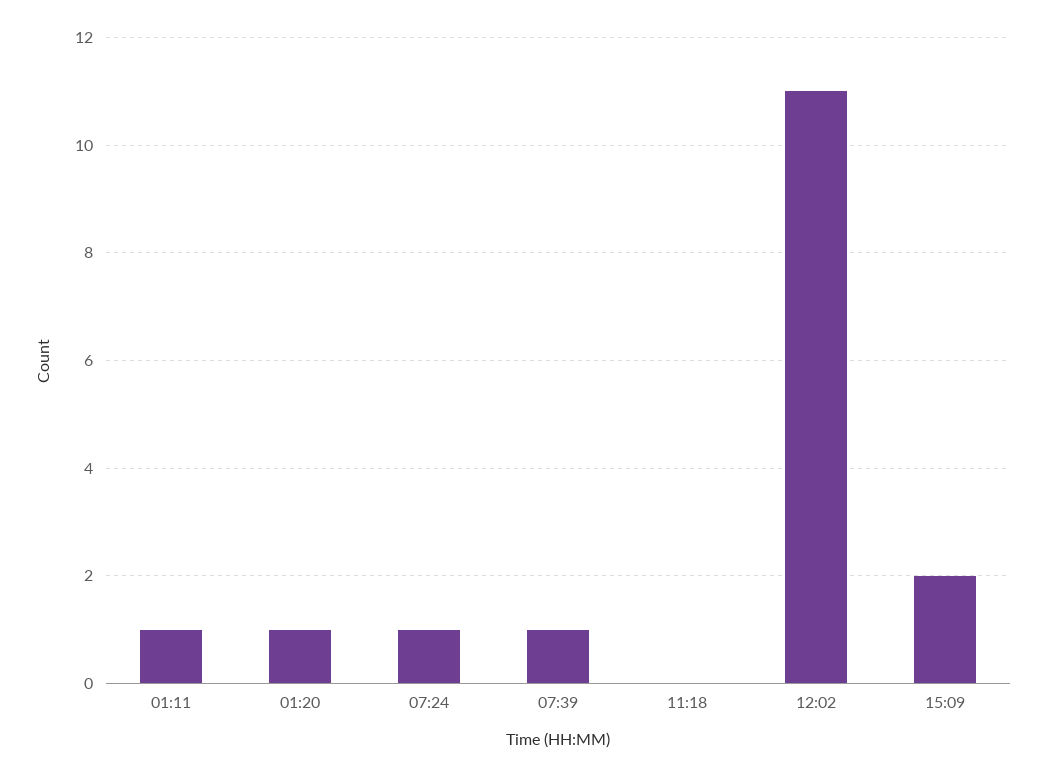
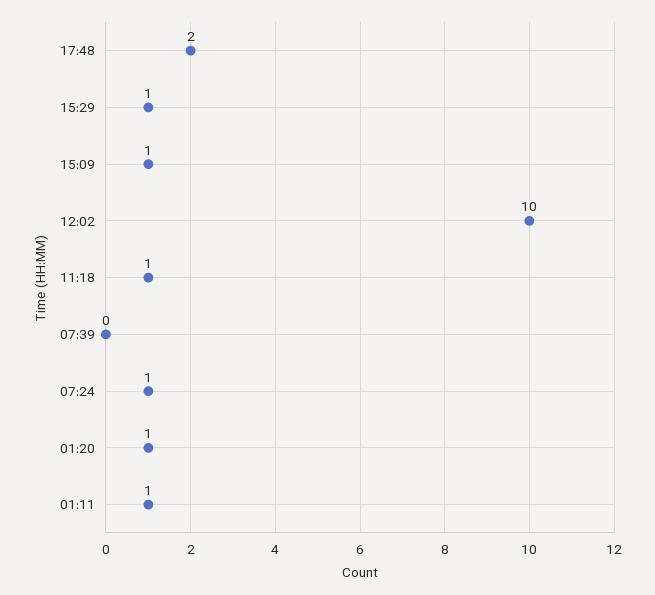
07:39: 1 -> 0
11:18: 0 -> 1
12:02: 11 -> 10
15:09: 2 -> 1
17:48: none -> 2
15:29: none -> 1

